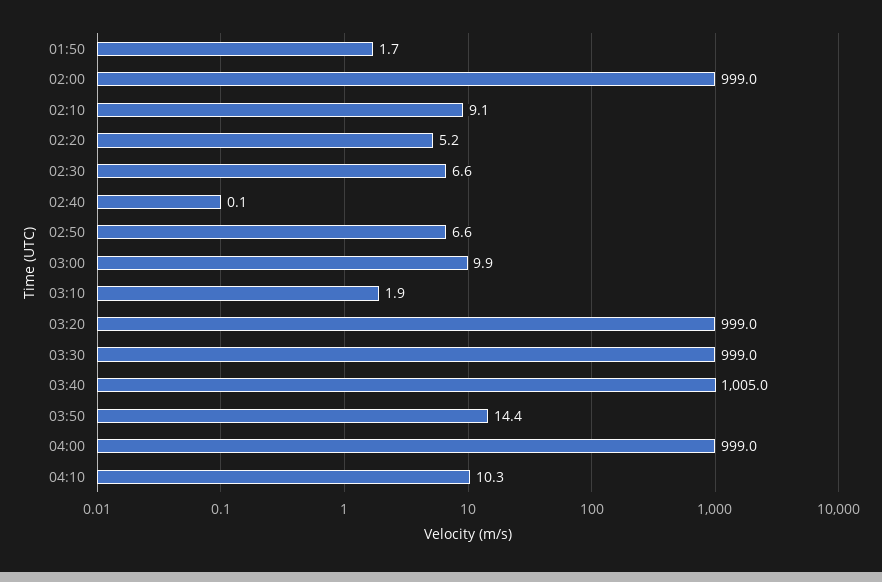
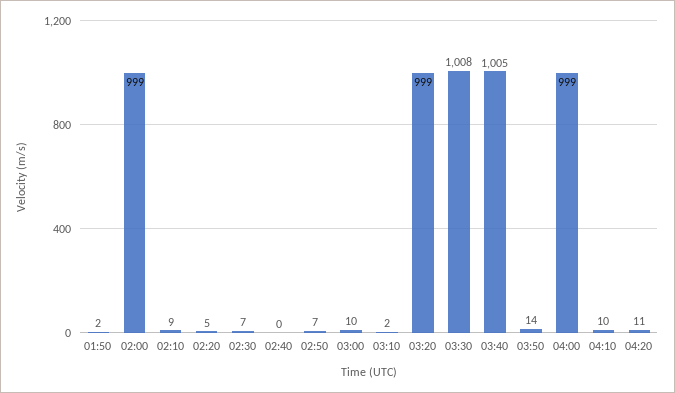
03:30: 999 -> 1008
04:20: none -> 11

